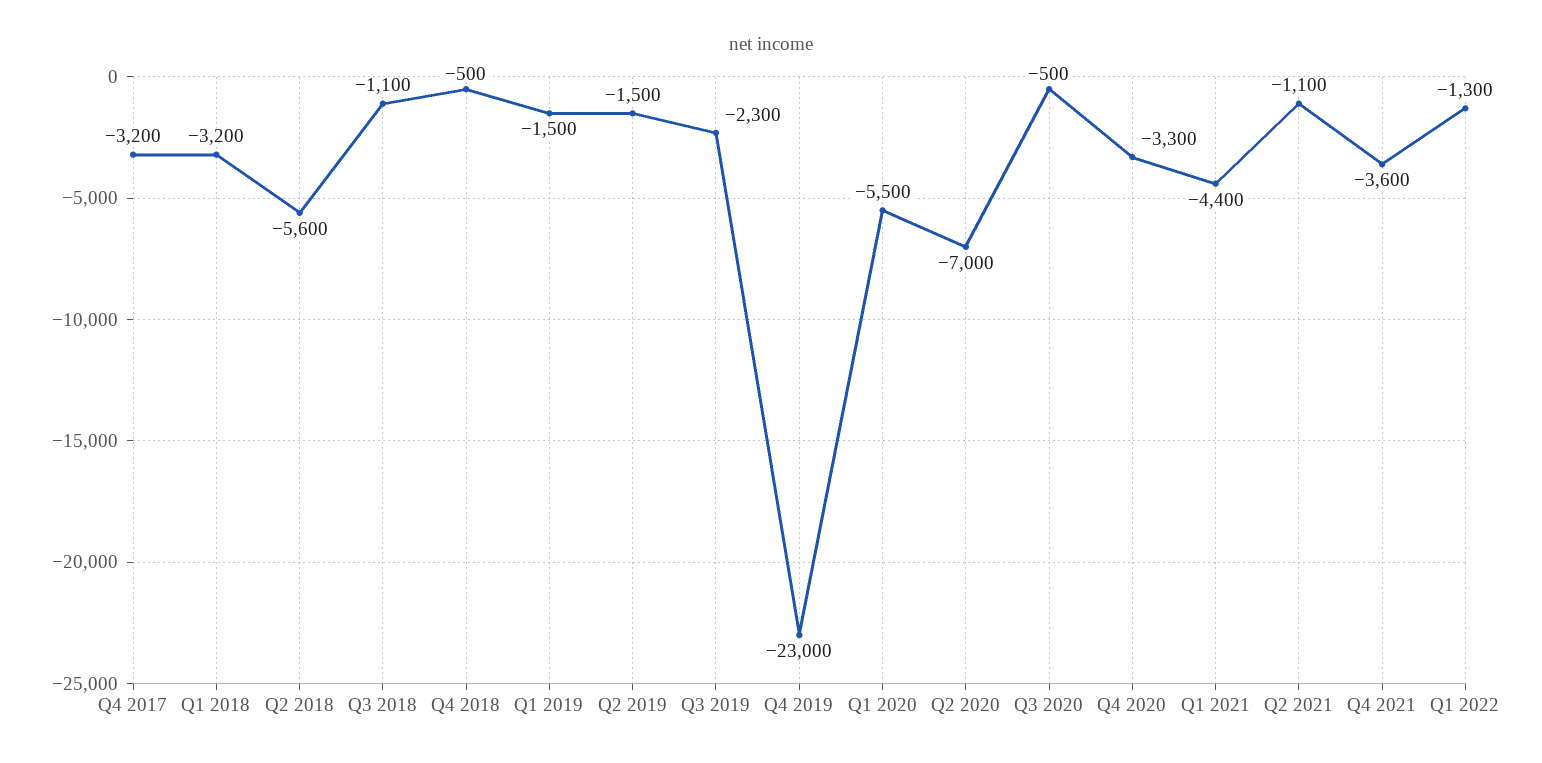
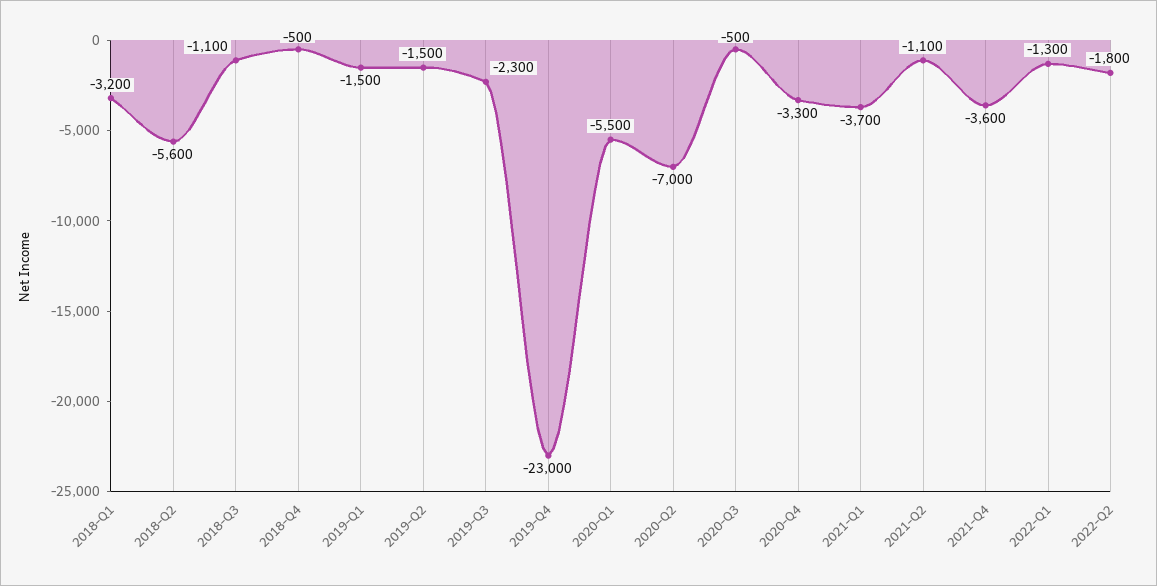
Q4 2017: -3200 -> none
Q1 2021: -4400 -> -3700
2022-Q2: none -> -1800

